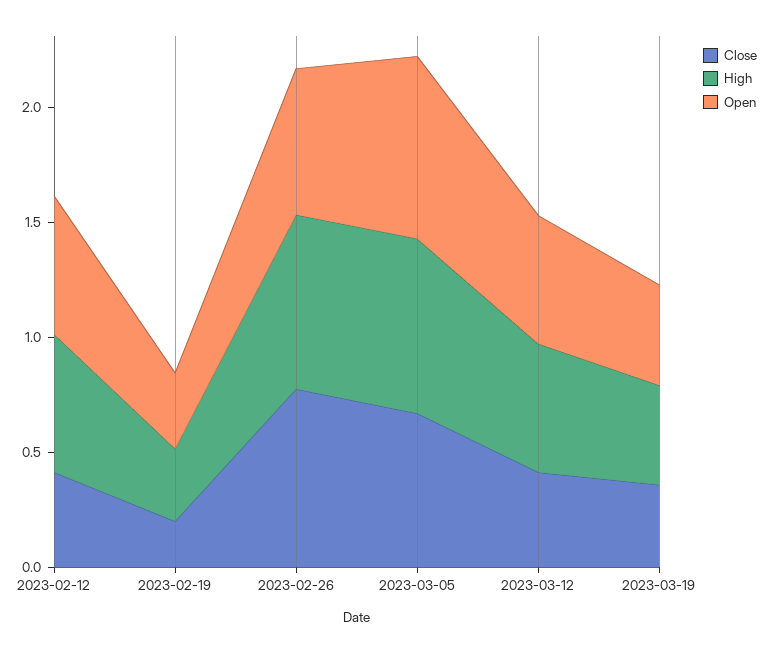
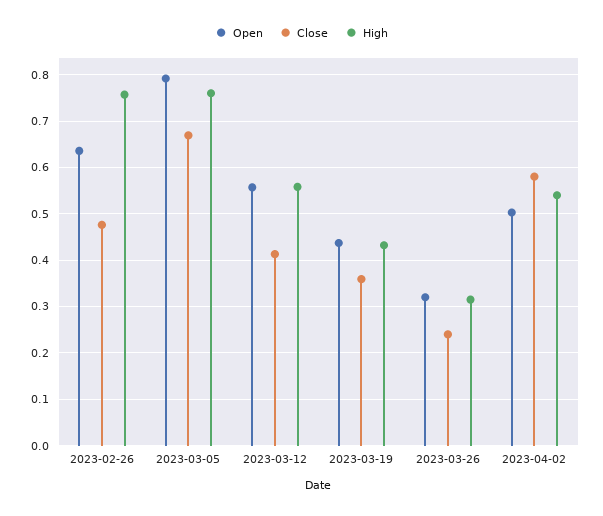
Close, 2023-02-12: 0.4 -> none
High, 2023-02-12: 0.6 -> none
Open, 2023-02-12: 0.6 -> none
Close, 2023-02-19: 0.2 -> none
High, 2023-02-19: 0.3 -> none
Open, 2023-02-19: 0.3 -> none
Close, 2023-02-26: 0.8 -> 0.48
Open, 2023-03-26: none -> 0.32
Close, 2023-03-26: none -> 0.24
High, 2023-03-26: none -> 0.32
Open, 2023-04-02: none -> 0.5
Close, 2023-04-02: none -> 0.58
High, 2023-04-02: none -> 0.54

